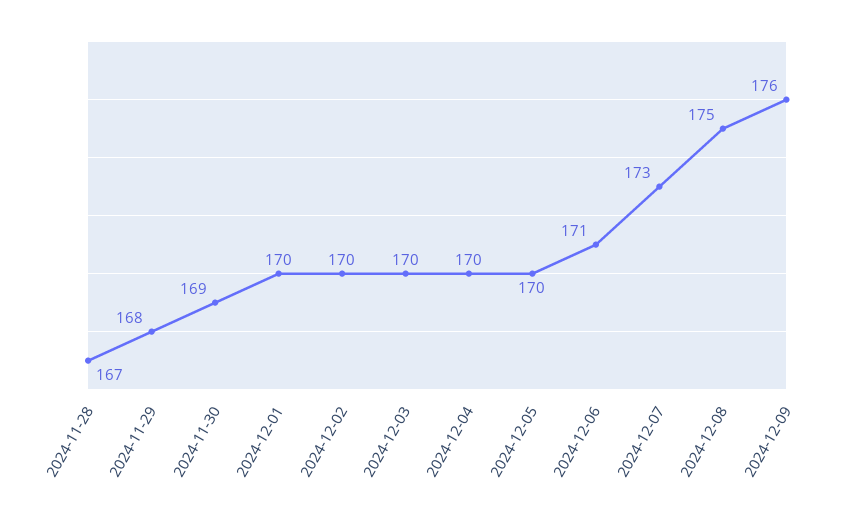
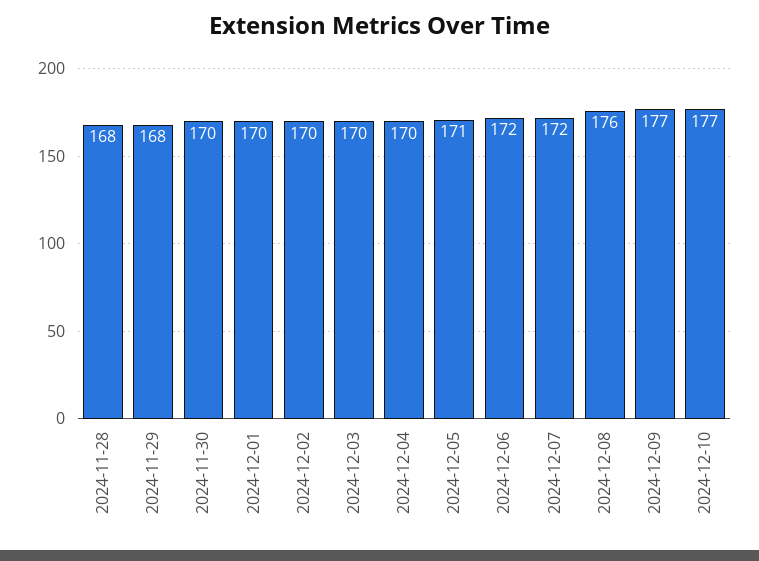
2024-11-28: 167 -> 168
2024-11-30: 169 -> 170
2024-12-05: 170 -> 171
2024-12-06: 171 -> 172
2024-12-07: 173 -> 172
2024-12-08: 175 -> 176
2024-12-09: 176 -> 177
2024-12-10: none -> 177

